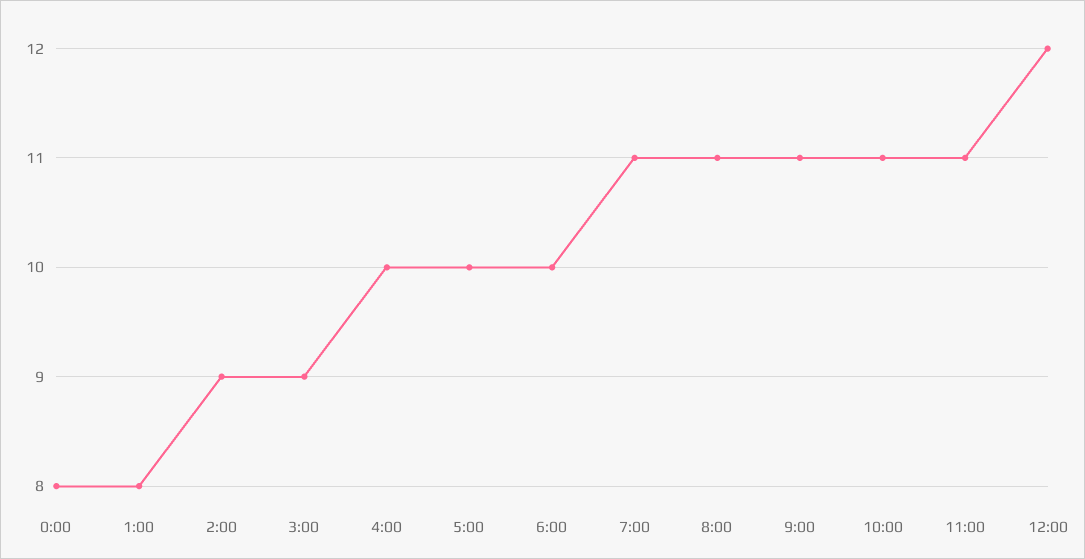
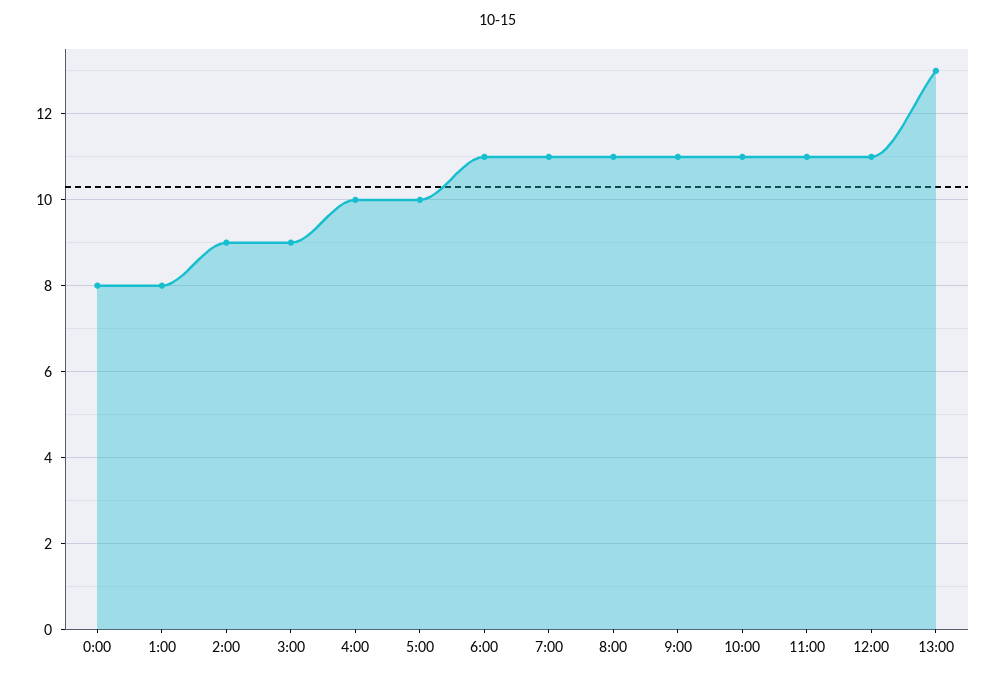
6:00: 10 -> 11
12:00: 12 -> 11
13:00: none -> 13

